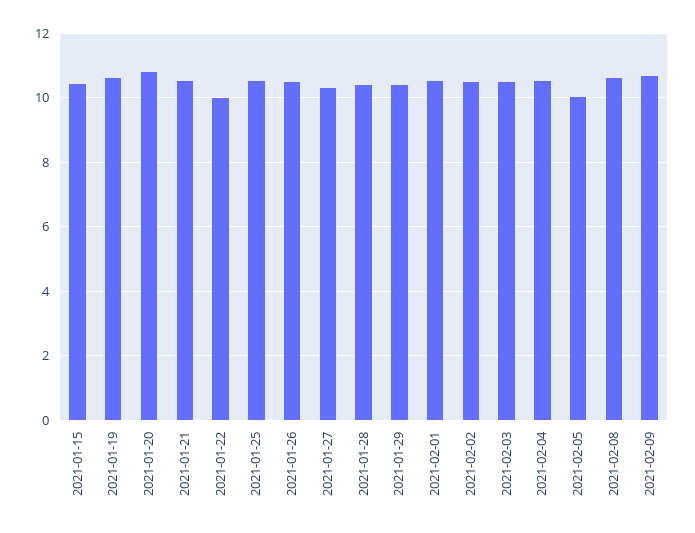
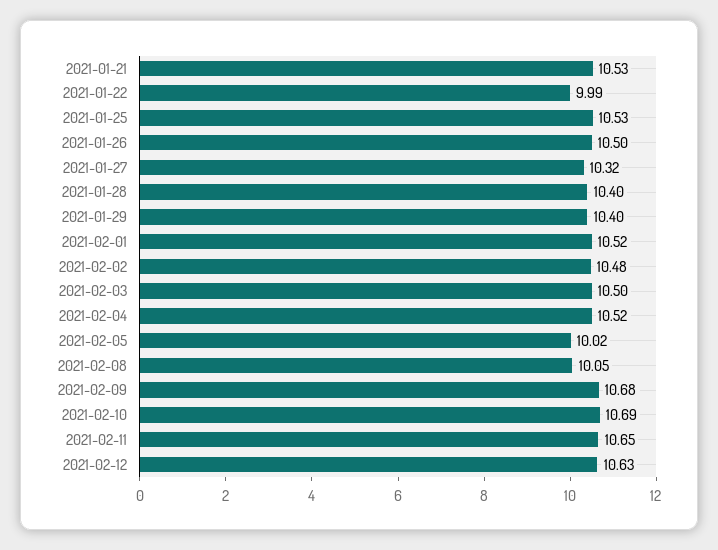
2021-01-15: 10.4 -> none
2021-01-19: 10.6 -> none
2021-01-20: 10.8 -> none
2021-02-08: 10.6 -> 10.05
2021-02-10: none -> 10.69
2021-02-11: none -> 10.65
2021-02-12: none -> 10.63

